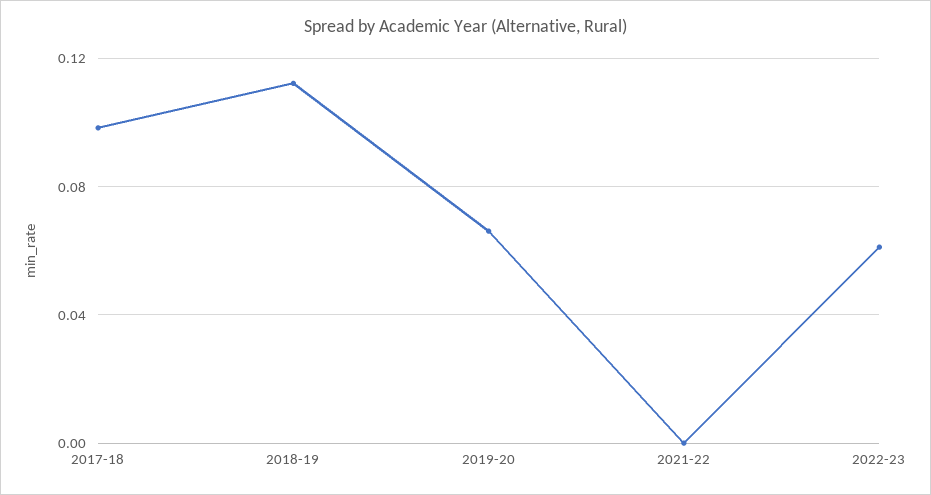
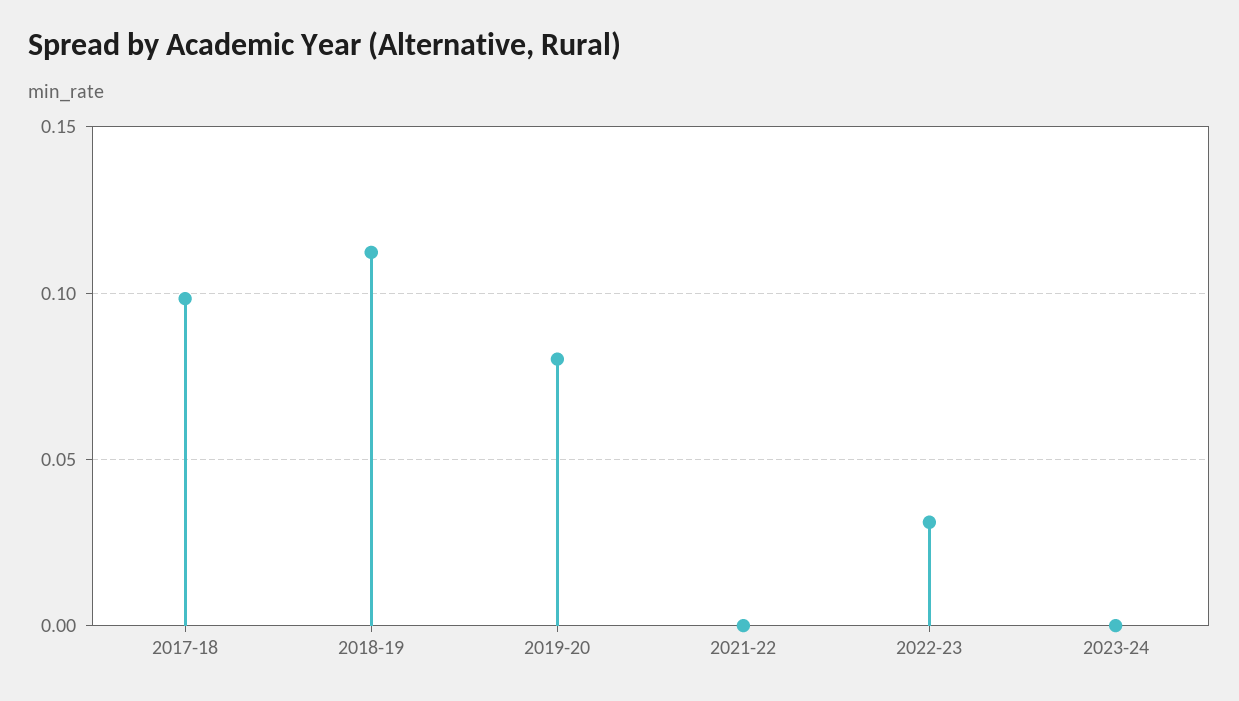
2019-20: 0.065 -> 0.08
2022-23: 0.06 -> 0.03
2023-24: none -> 0

